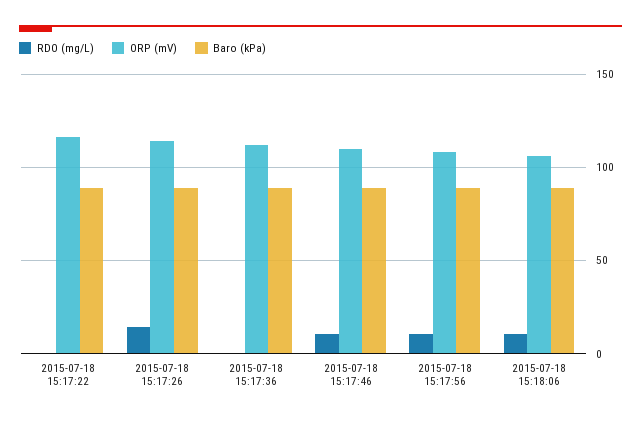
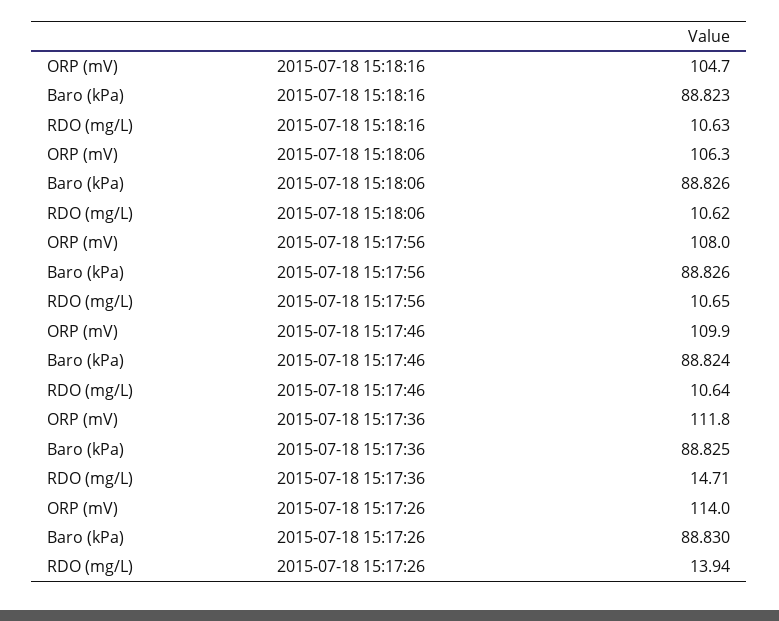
RDO (mg/L), 2015-07-18 15:17:22: 0 -> none
ORP (mV), 2015-07-18 15:17:22: 115 -> none
Baro (kPa), 2015-07-18 15:17:22: 90 -> none
RDO (mg/L), 2015-07-18 15:17:36: 0 -> 14.71
ORP (mV), 2015-07-18 15:18:16: none -> 104.7
Baro (kPa), 2015-07-18 15:18:16: none -> 88.823
RDO (mg/L), 2015-07-18 15:18:16: none -> 10.63

